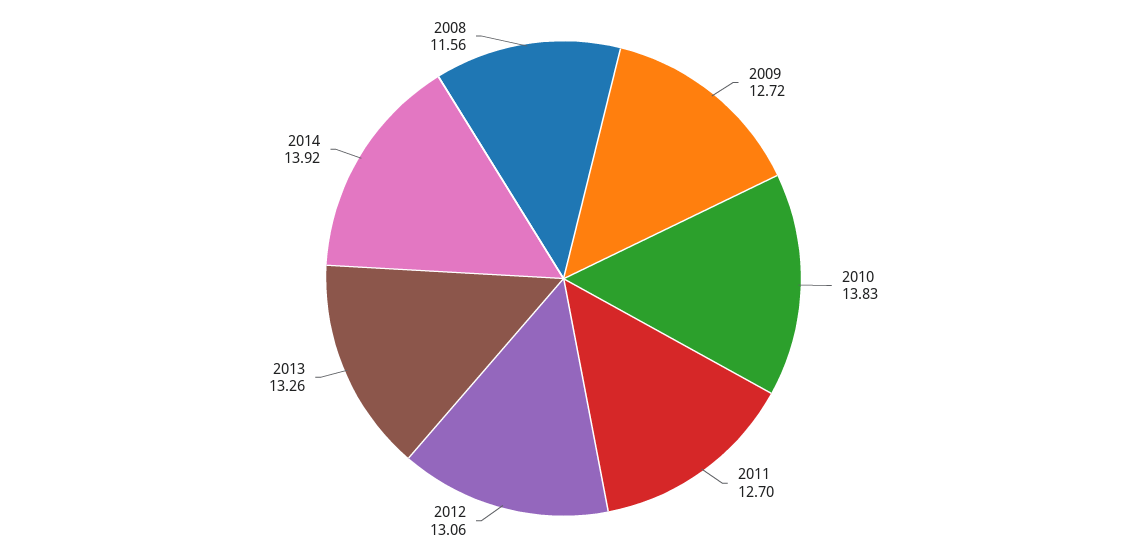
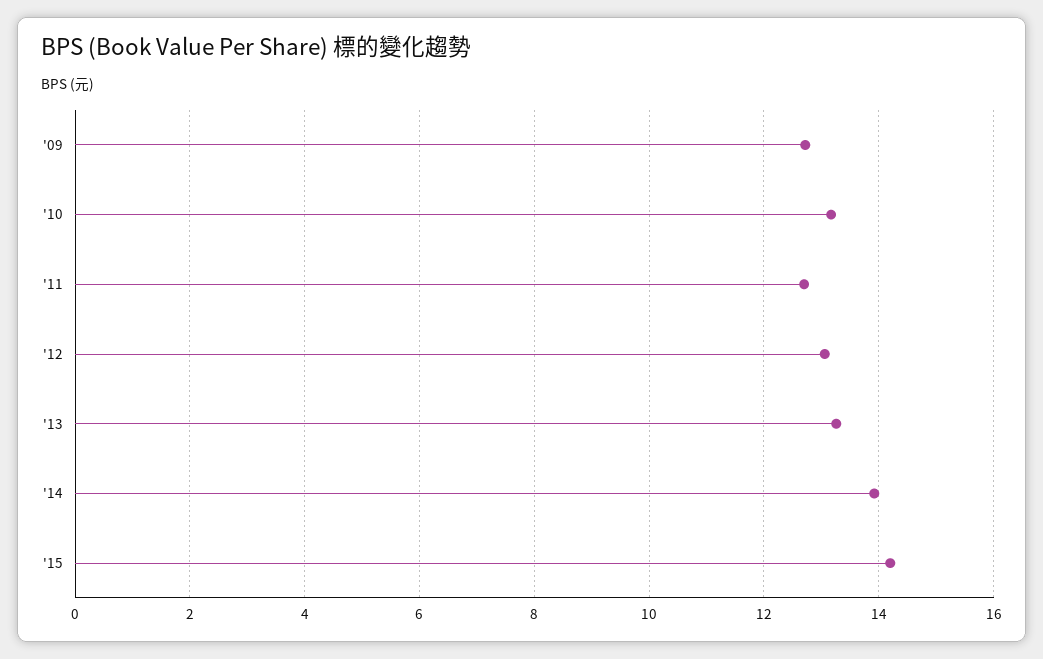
2010: 13.83 -> 13.2
2008: 11.56 -> none
'15: none -> 14.2

